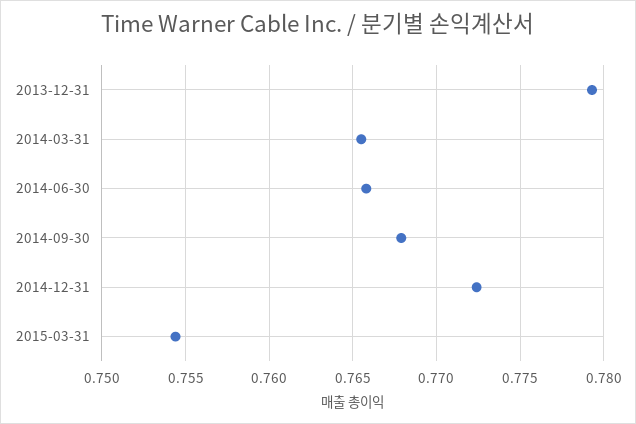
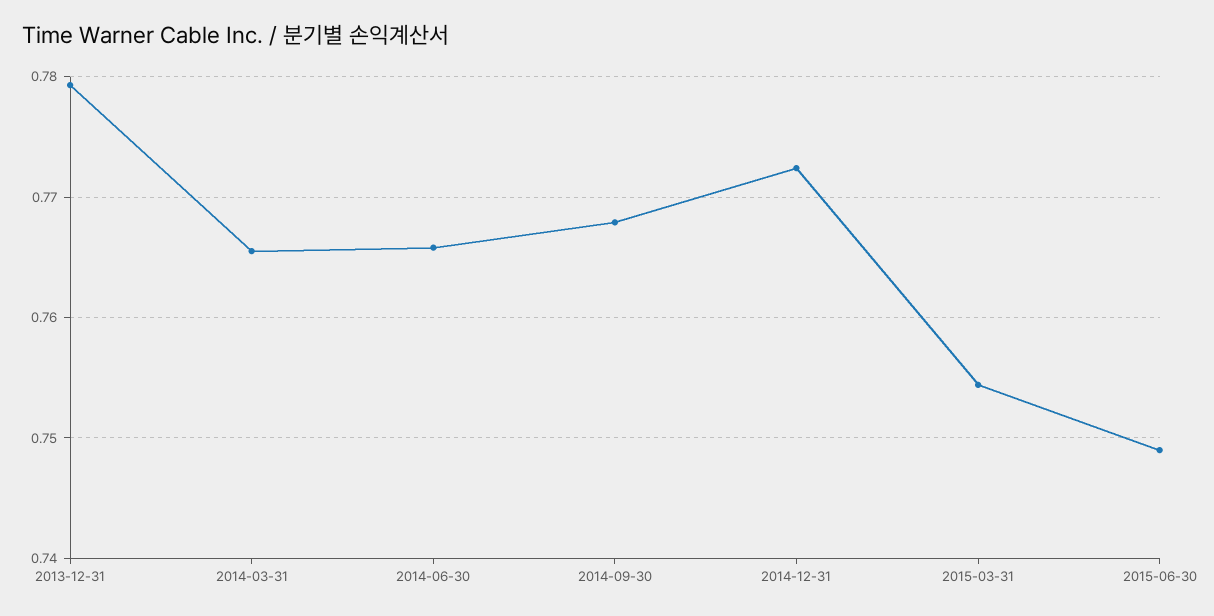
2015-06-30: none -> 0.749

